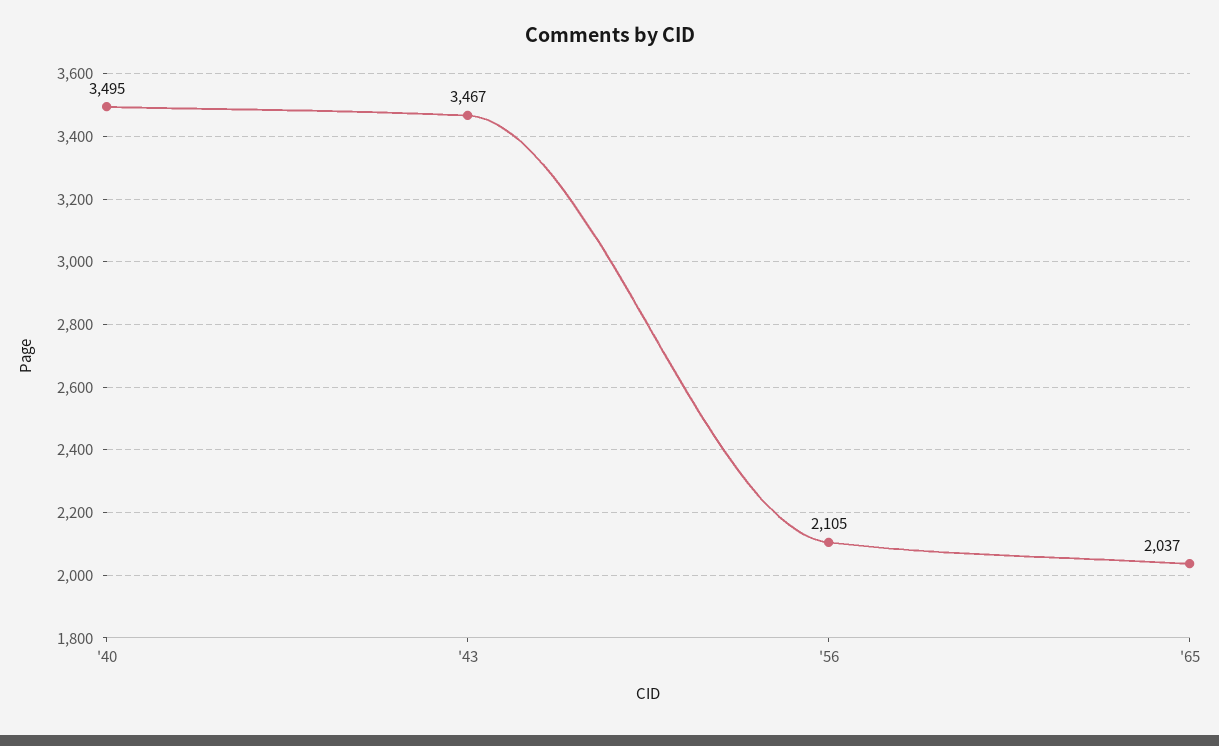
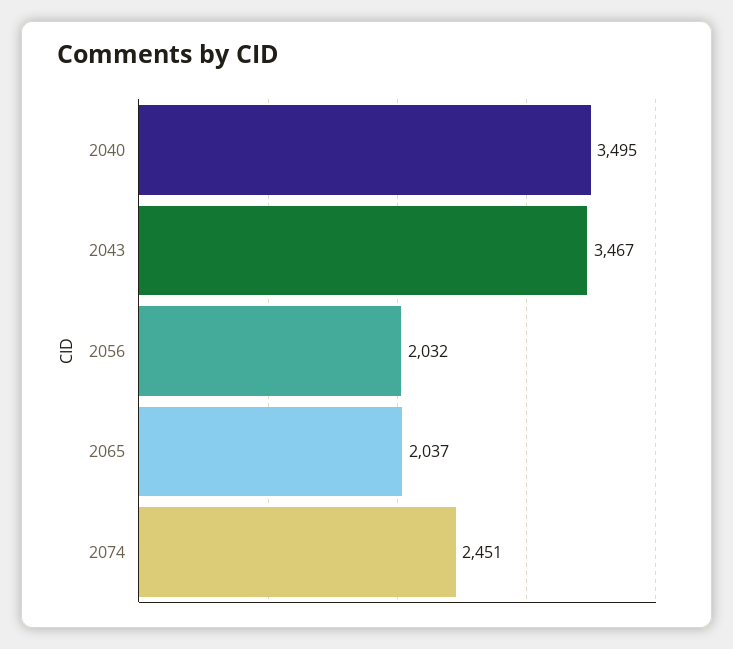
'56: 2105 -> 2032
2074: none -> 2451

